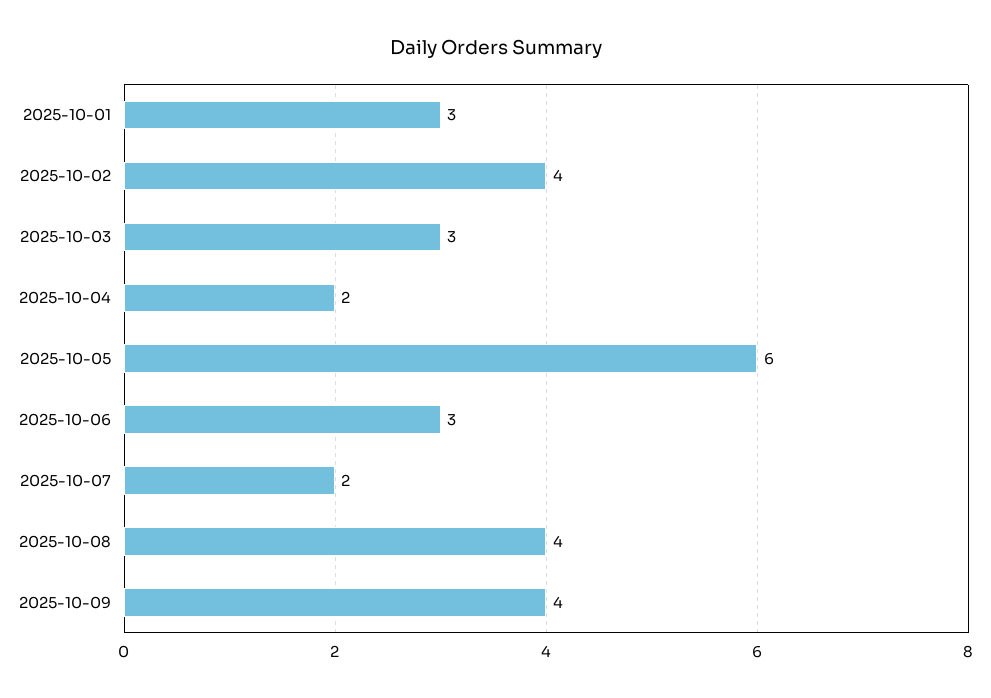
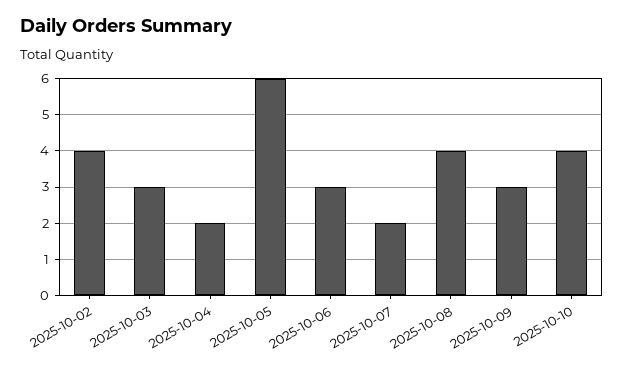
2025-10-01: 3 -> none
2025-10-09: 4 -> 3
2025-10-10: none -> 4

